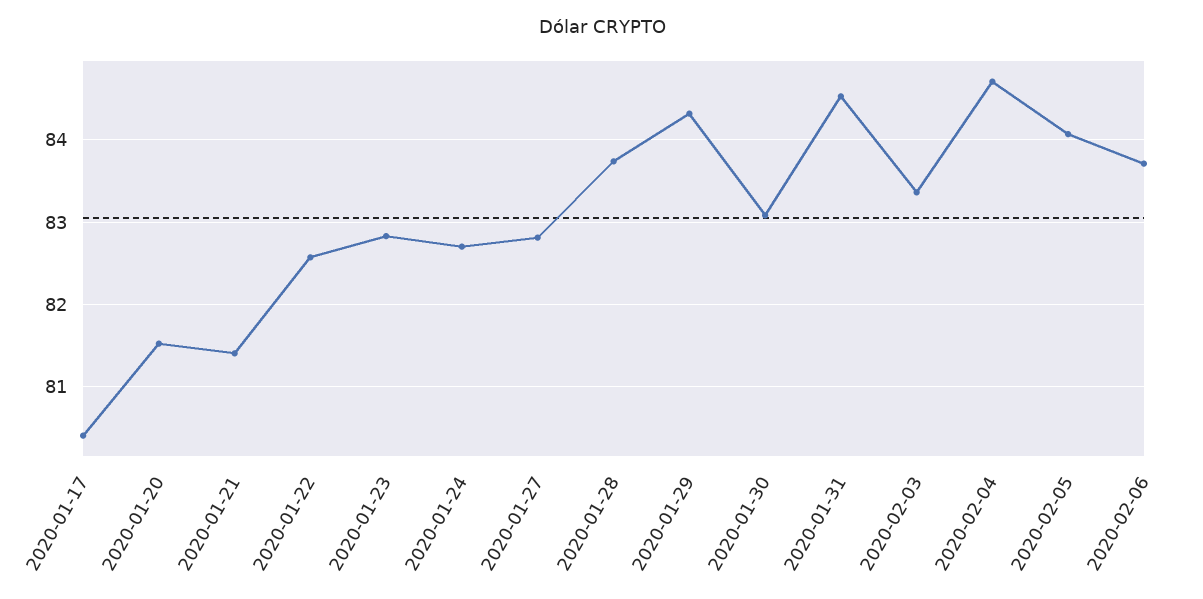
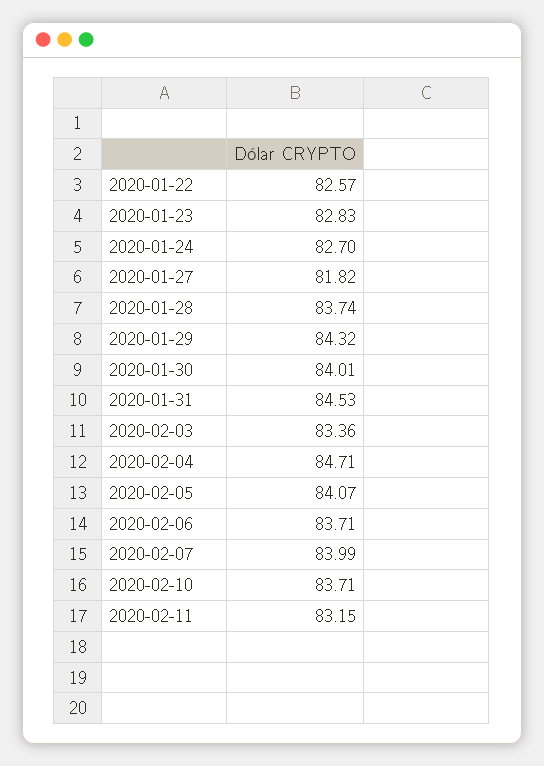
2020-01-17: 80.4 -> none
2020-01-20: 81.5 -> none
2020-01-21: 81.4 -> none
2020-01-27: 82.8 -> 81.82
2020-01-30: 83.1 -> 84.01
2020-02-07: none -> 83.99
2020-02-10: none -> 83.71
2020-02-11: none -> 83.15

